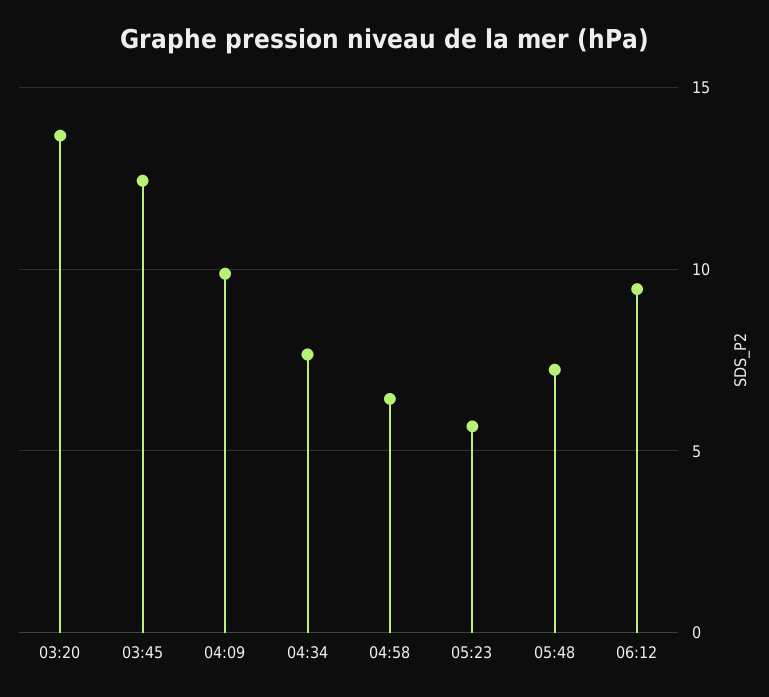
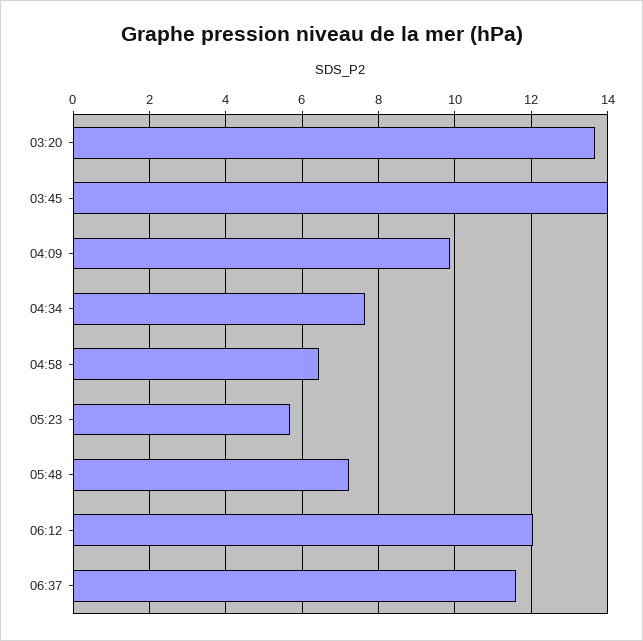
03:45: 12.5 -> 14
06:12: 9.5 -> 12
06:37: none -> 11.6

